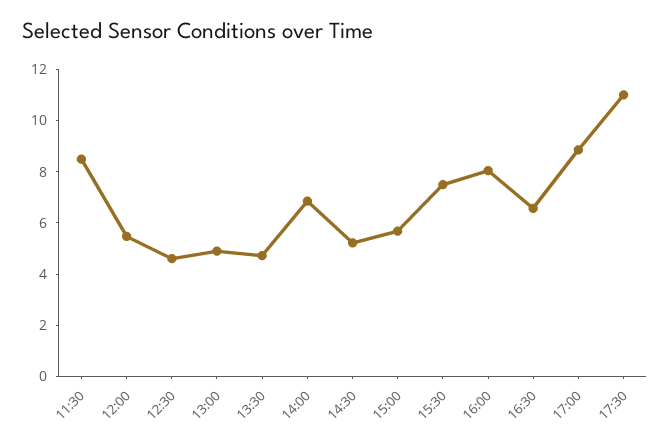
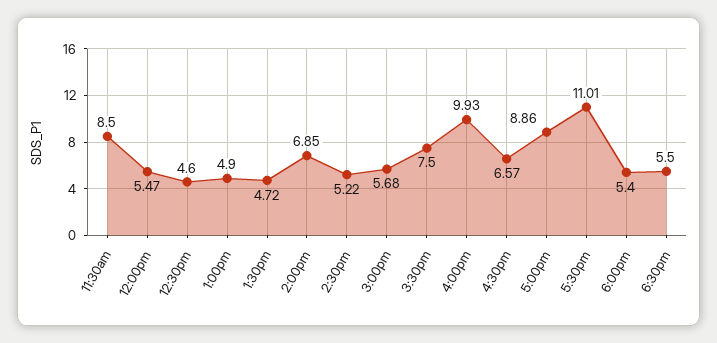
16:00: 8 -> 9.93
6:00pm: none -> 5.4
6:30pm: none -> 5.5

